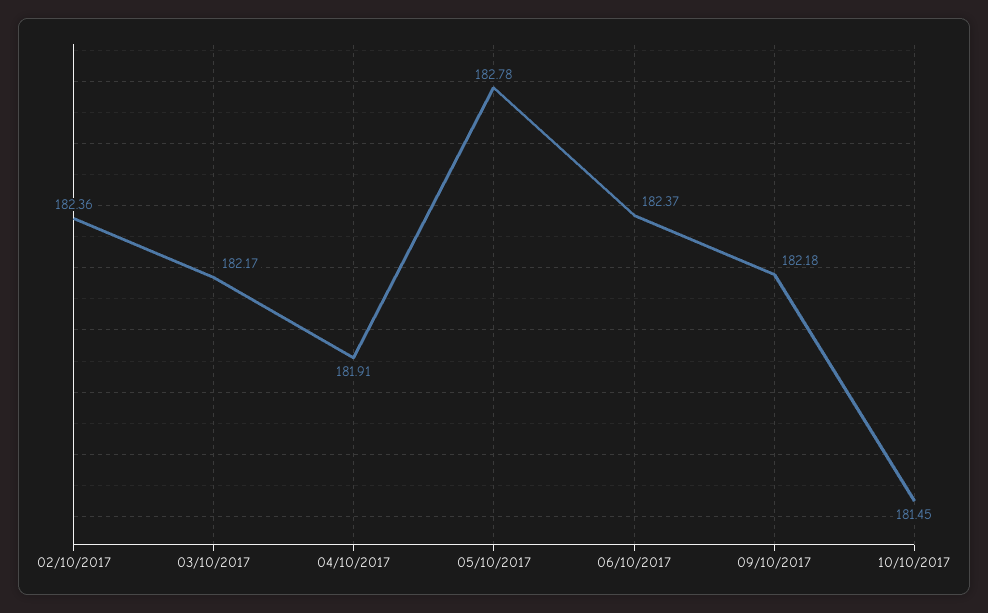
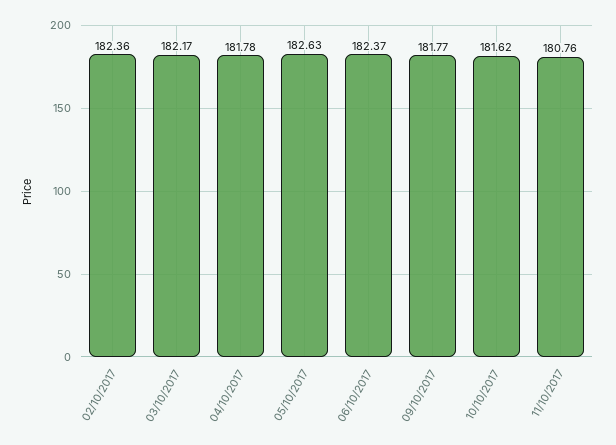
04/10/2017: 181.91 -> 181.78
05/10/2017: 182.78 -> 182.63
09/10/2017: 182.18 -> 181.77
10/10/2017: 181.45 -> 181.62
11/10/2017: none -> 180.76

